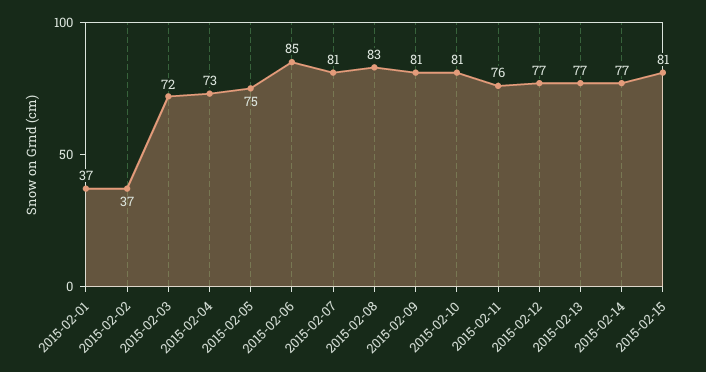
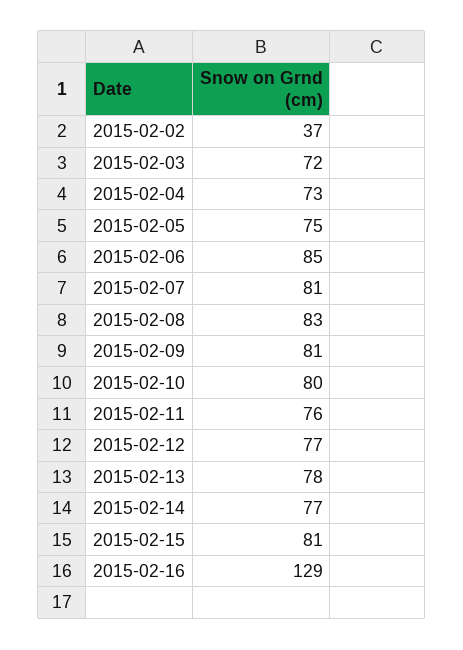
2015-02-01: 37 -> none
2015-02-10: 81 -> 80
2015-02-13: 77 -> 78
2015-02-16: none -> 129

